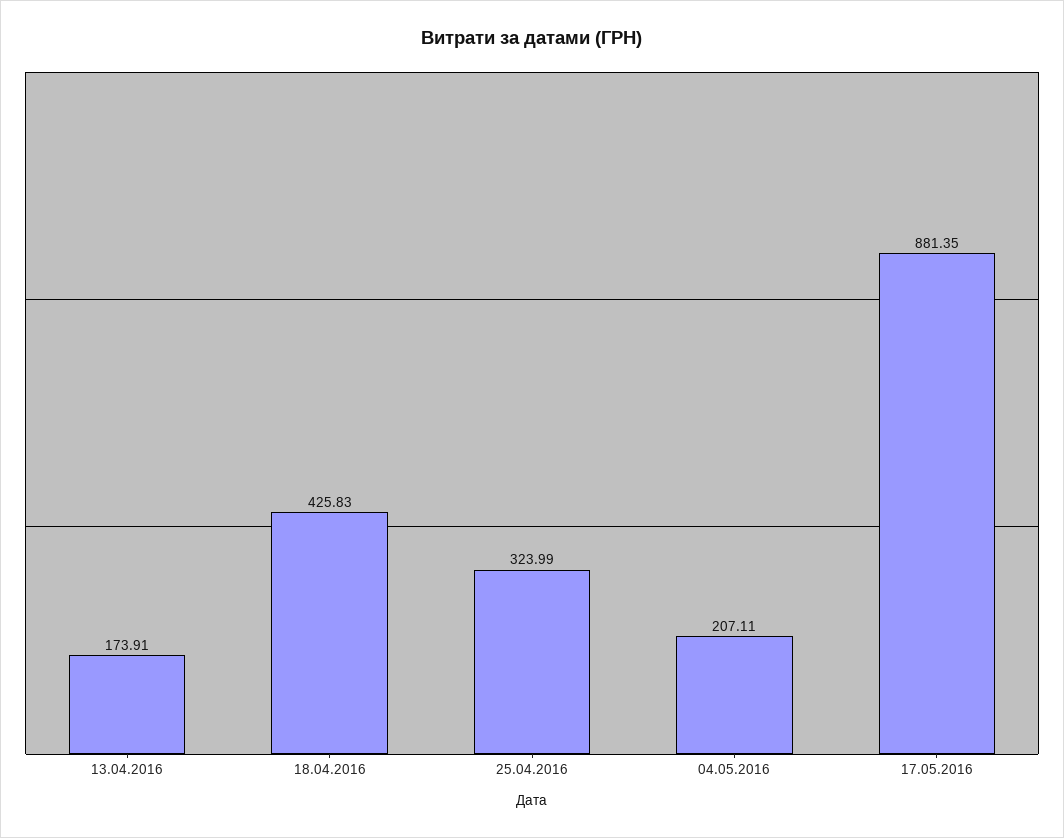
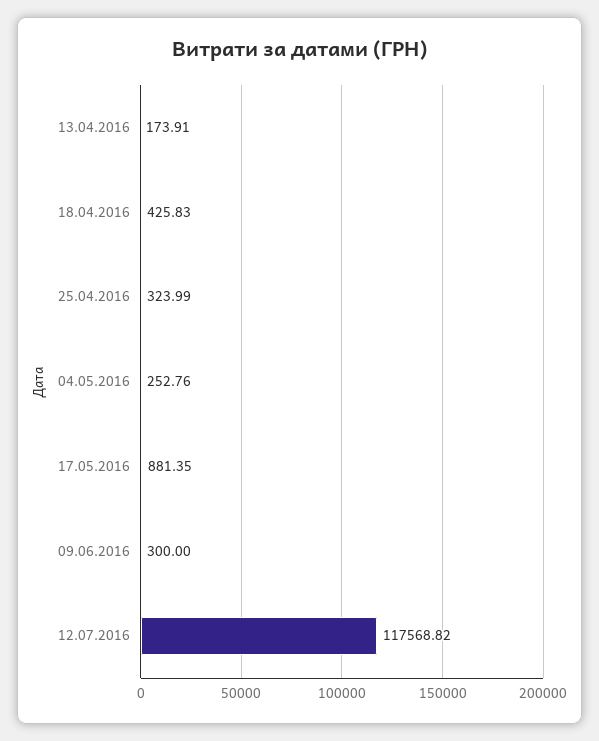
04.05.2016: 207.11 -> 252.76
09.06.2016: none -> 300
12.07.2016: none -> 117568.82

